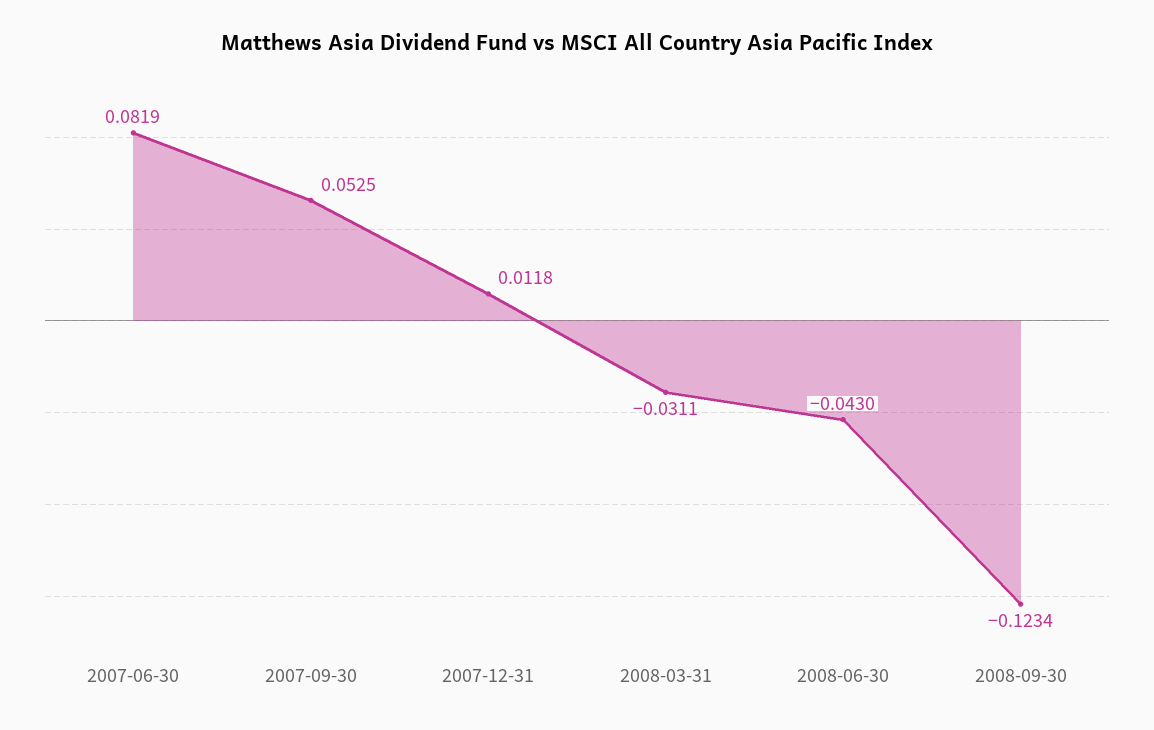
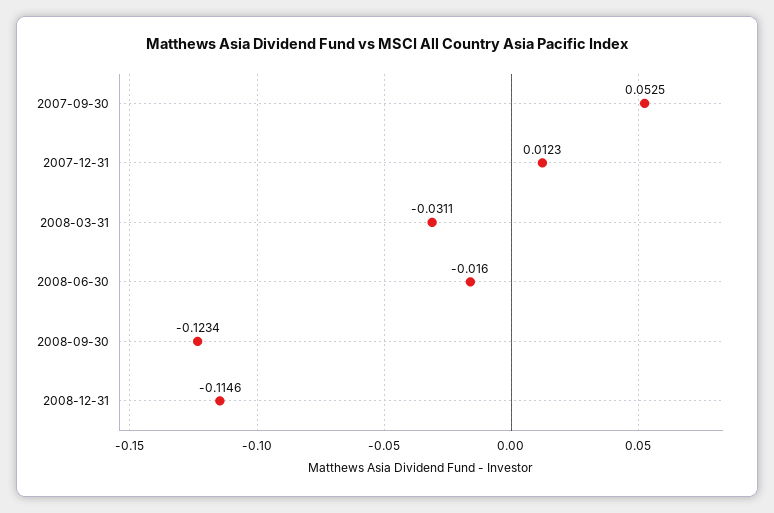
2007-06-30: 0.0819 -> none
2007-12-31: 0.0118 -> 0.0123
2008-06-30: -0.043 -> -0.016
2008-12-31: none -> -0.1146

